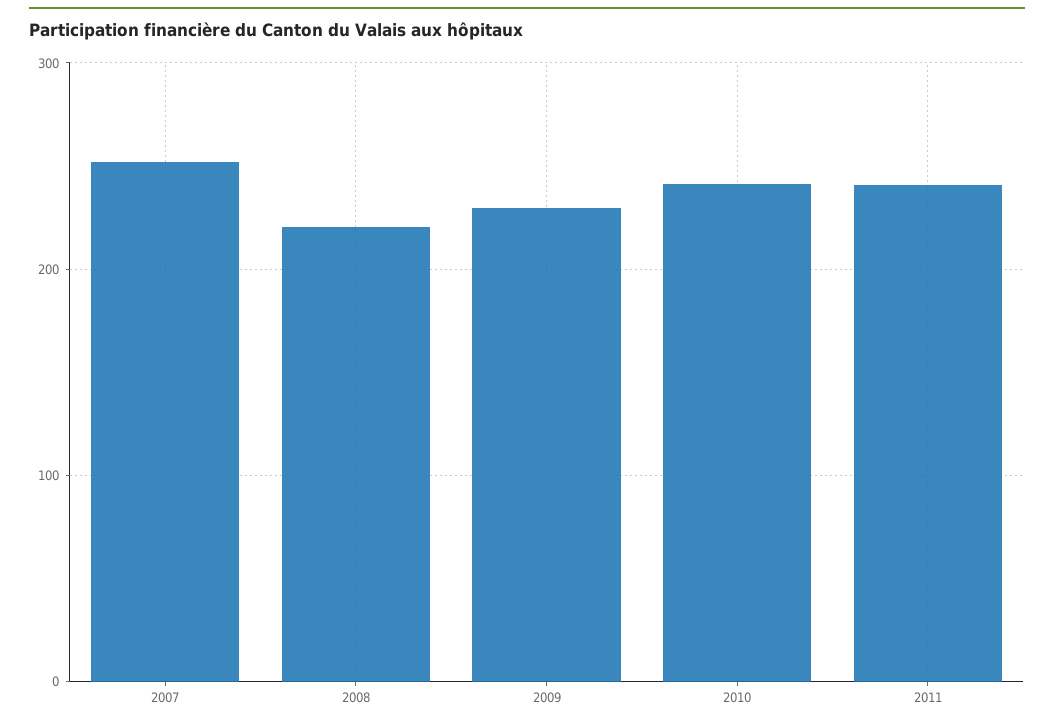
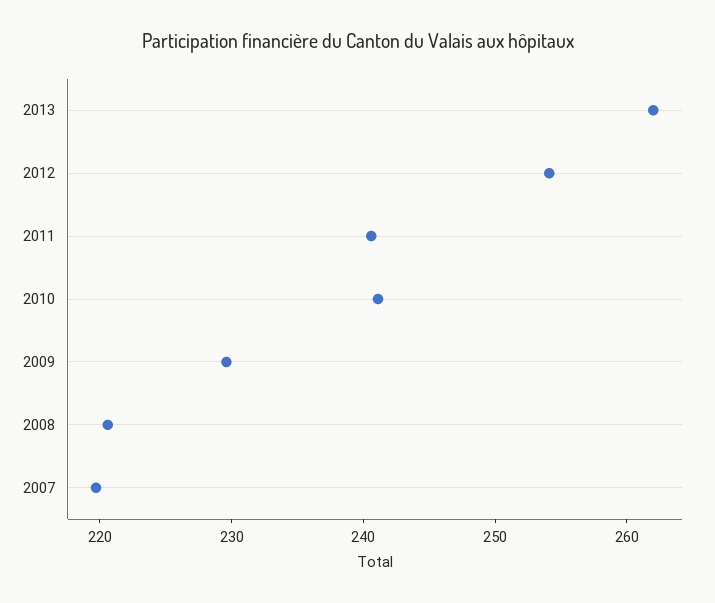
2007: 250 -> 220
2013: none -> 262
2012: none -> 254

